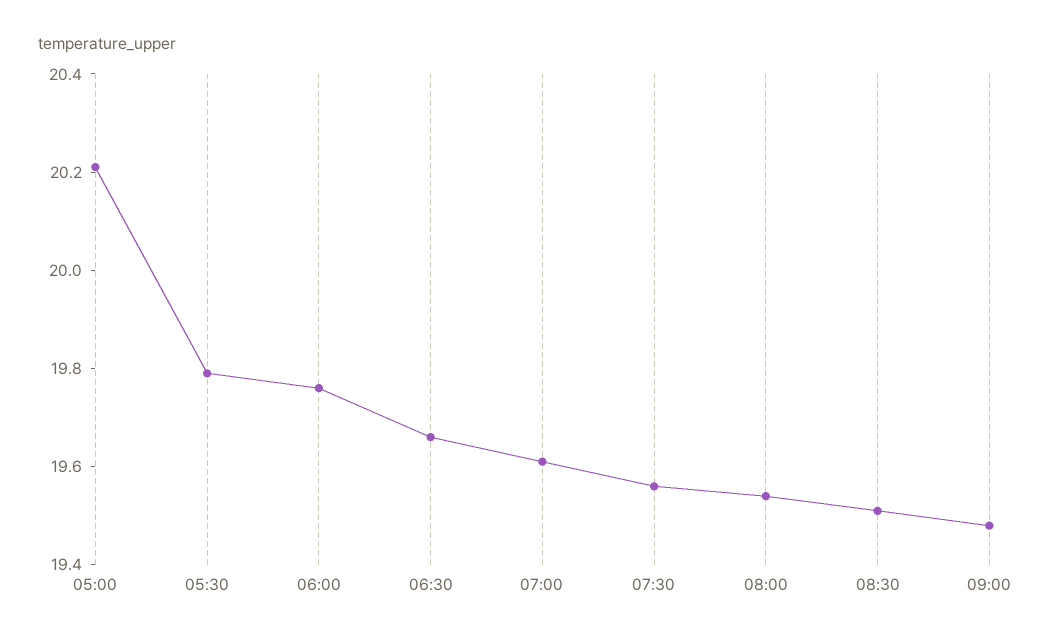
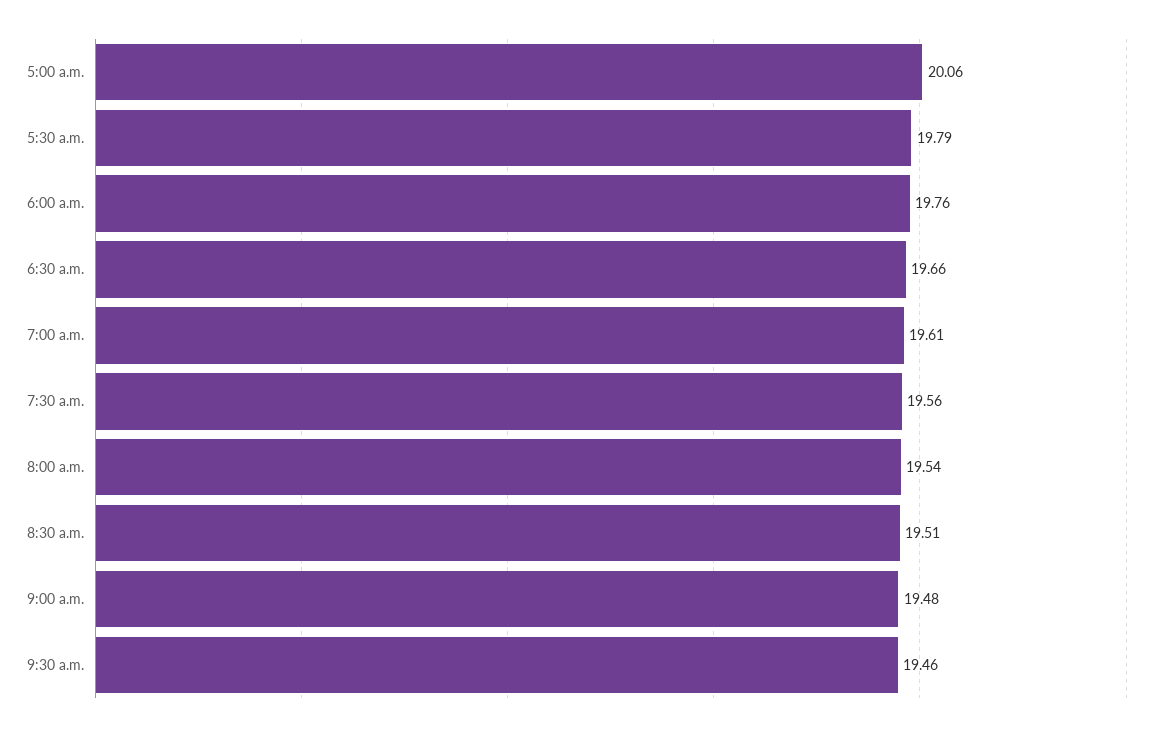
05:00: 20.2 -> 20.06
9:30 a.m.: none -> 19.46

